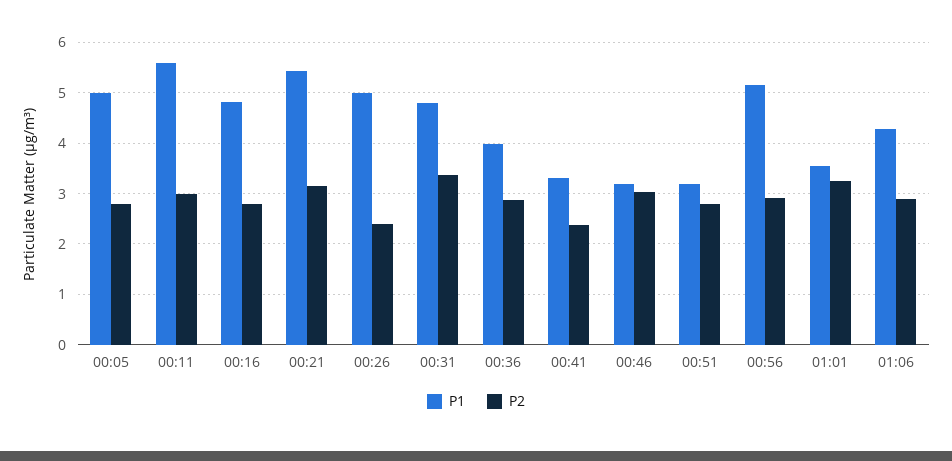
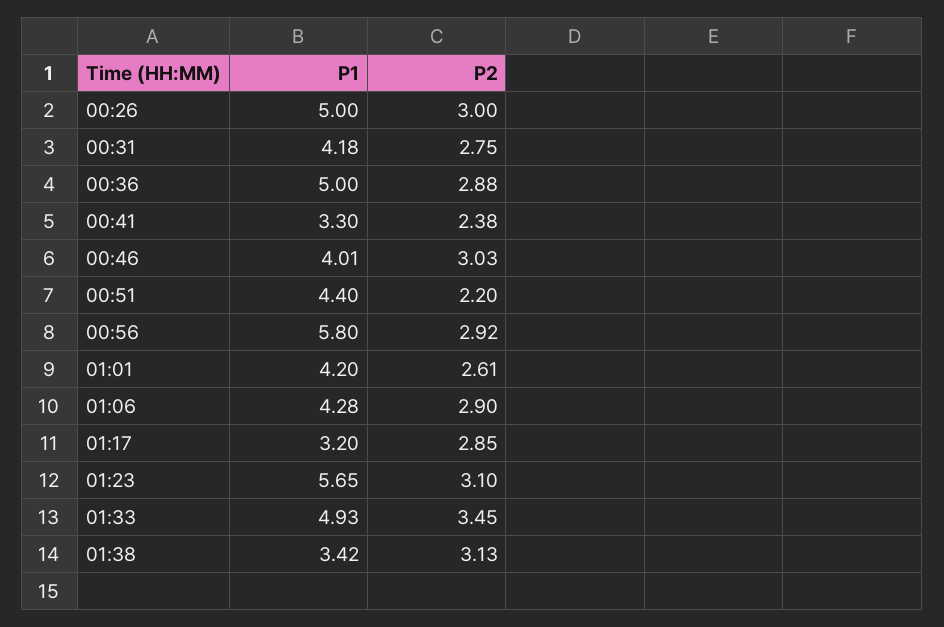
P1, 00:05: 5 -> none
P2, 00:05: 2.8 -> none
P1, 00:11: 5.6 -> none
P2, 00:11: 3 -> none
P1, 00:16: 4.8 -> none
P2, 00:16: 2.8 -> none
P1, 00:21: 5.4 -> none
P2, 00:21: 3.2 -> none
P2, 00:26: 2.4 -> 3
P1, 00:31: 4.8 -> 4.18
P2, 00:31: 3.4 -> 2.75
P1, 00:36: 4 -> 5
P1, 00:46: 3.2 -> 4.01
P1, 00:51: 3.2 -> 4.4
P2, 00:51: 2.8 -> 2.2
P1, 00:56: 5.2 -> 5.8
P1, 01:01: 3.6 -> 4.2
P2, 01:01: 3.2 -> 2.61
P1, 01:17: none -> 3.2
P2, 01:17: none -> 2.85
P1, 01:23: none -> 5.65
P2, 01:23: none -> 3.1
P1, 01:33: none -> 4.93
P2, 01:33: none -> 3.45
P1, 01:38: none -> 3.42
P2, 01:38: none -> 3.13

